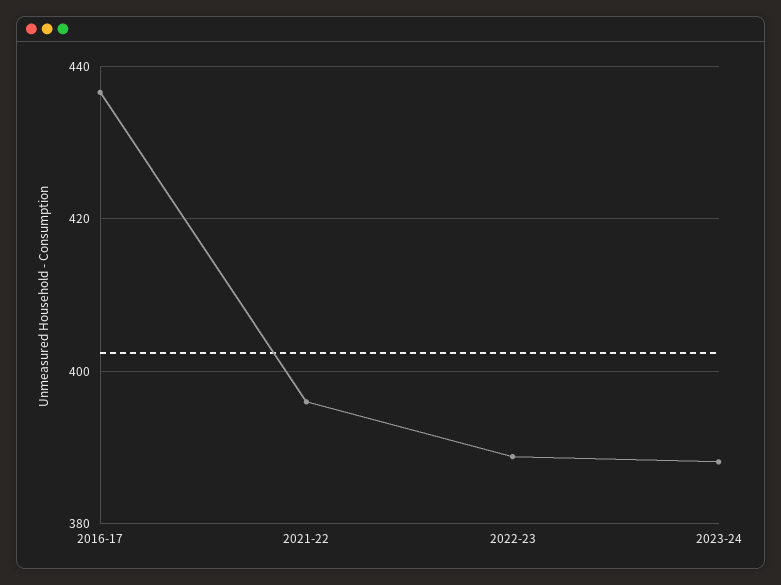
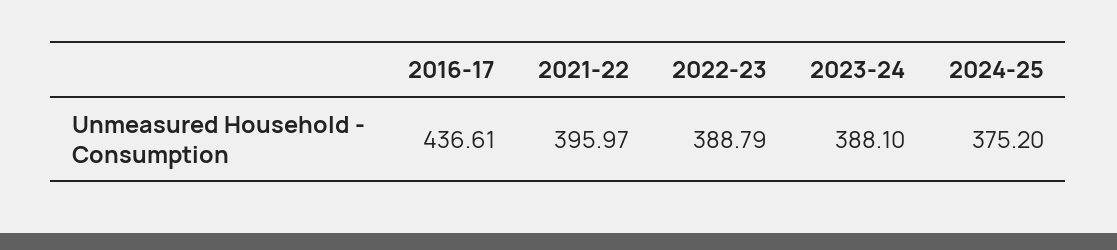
2024-25: none -> 375.2

